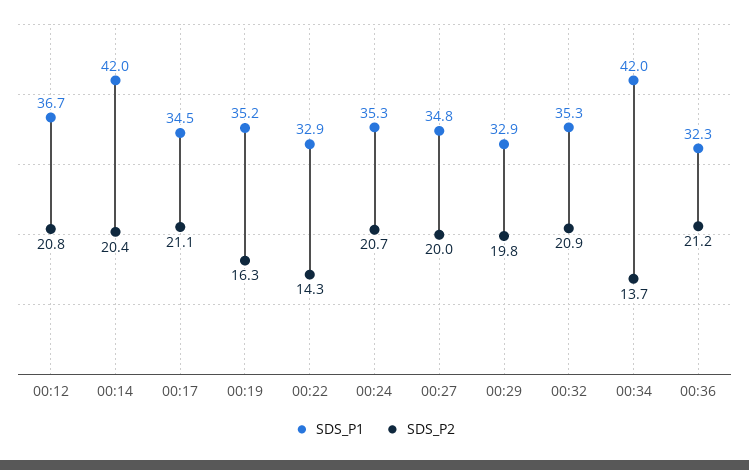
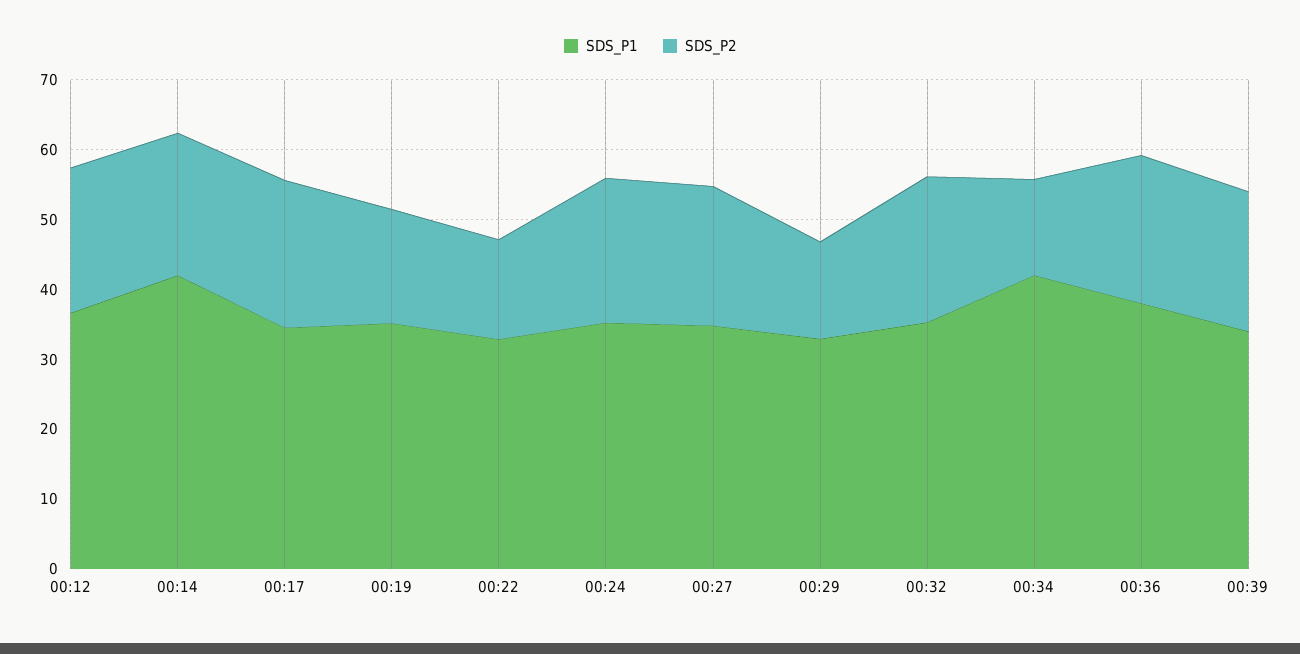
SDS_P2, 00:29: 19.8 -> 14
SDS_P1, 00:36: 32.3 -> 38
SDS_P1, 00:39: none -> 34
SDS_P2, 00:39: none -> 20

